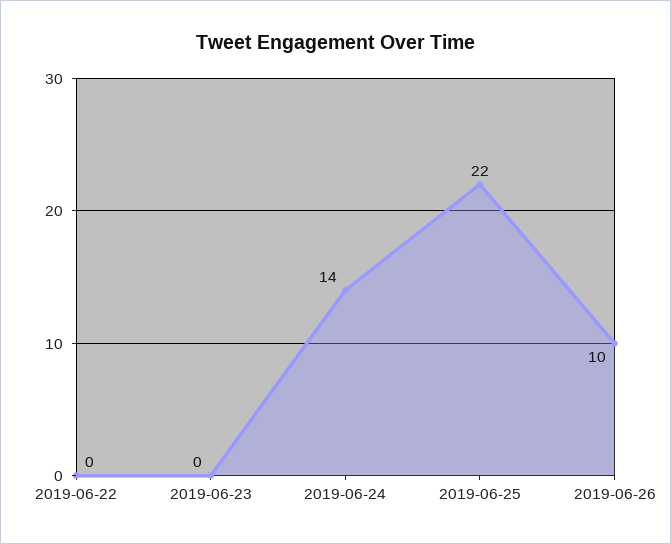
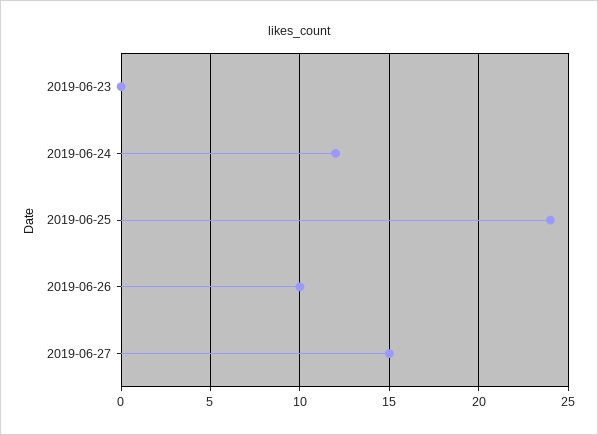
2019-06-22: 0 -> none
2019-06-24: 14 -> 12
2019-06-25: 22 -> 24
2019-06-27: none -> 15

